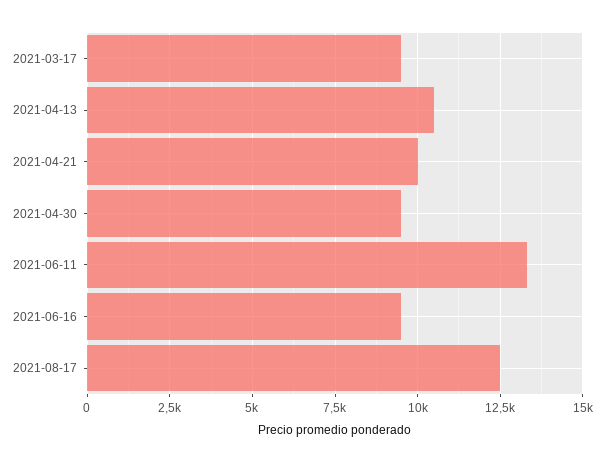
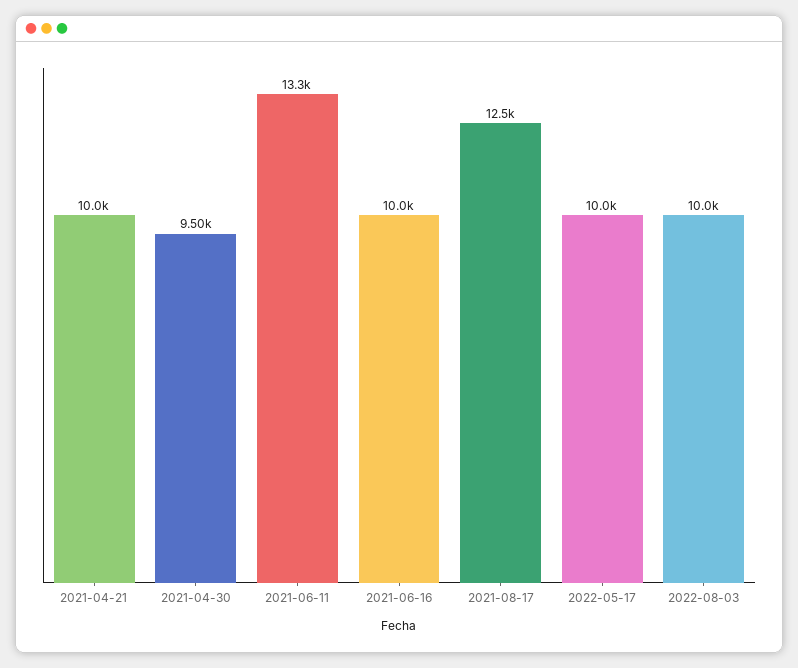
2021-03-17: 9500 -> none
2021-04-13: 10500 -> none
2021-06-16: 9500 -> 10000
2022-05-17: none -> 10000
2022-08-03: none -> 10000

